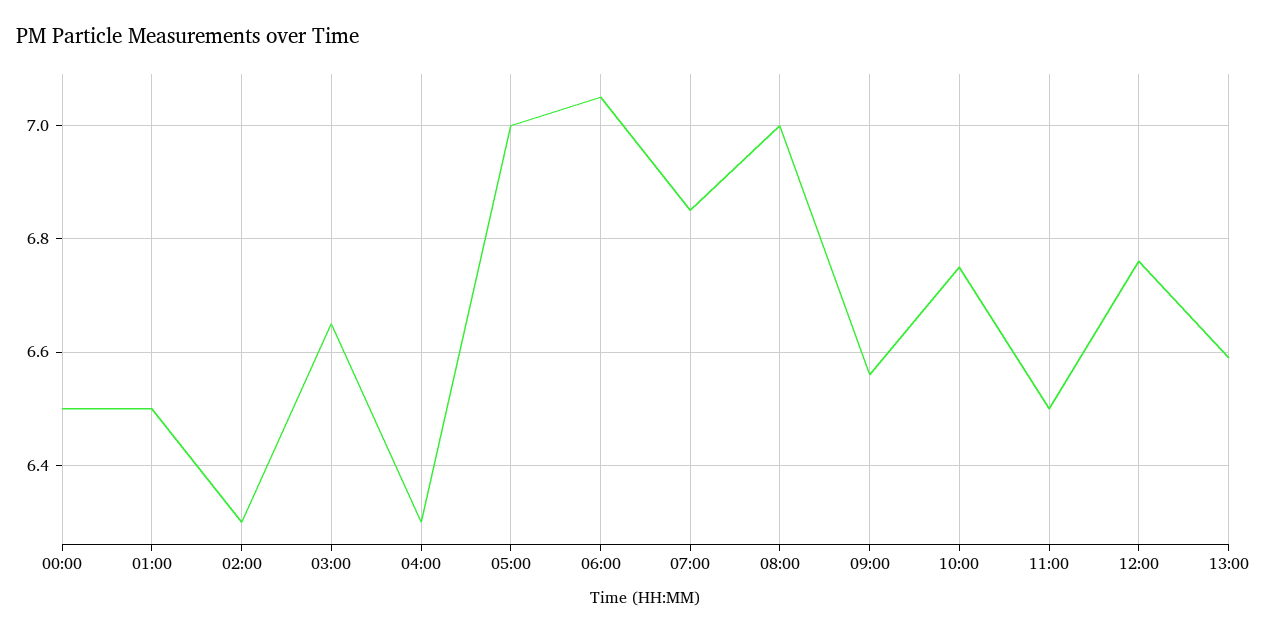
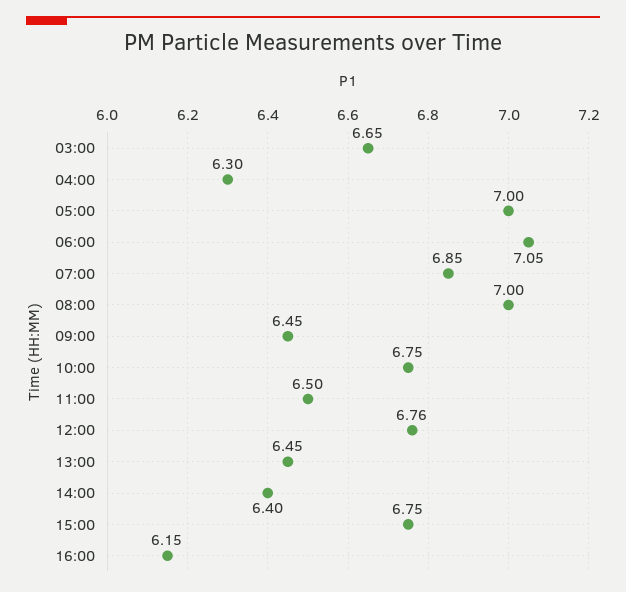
00:00: 6.5 -> none
01:00: 6.5 -> none
02:00: 6.3 -> none
09:00: 6.55 -> 6.45
13:00: 6.6 -> 6.45
14:00: none -> 6.4
15:00: none -> 6.75
16:00: none -> 6.15

